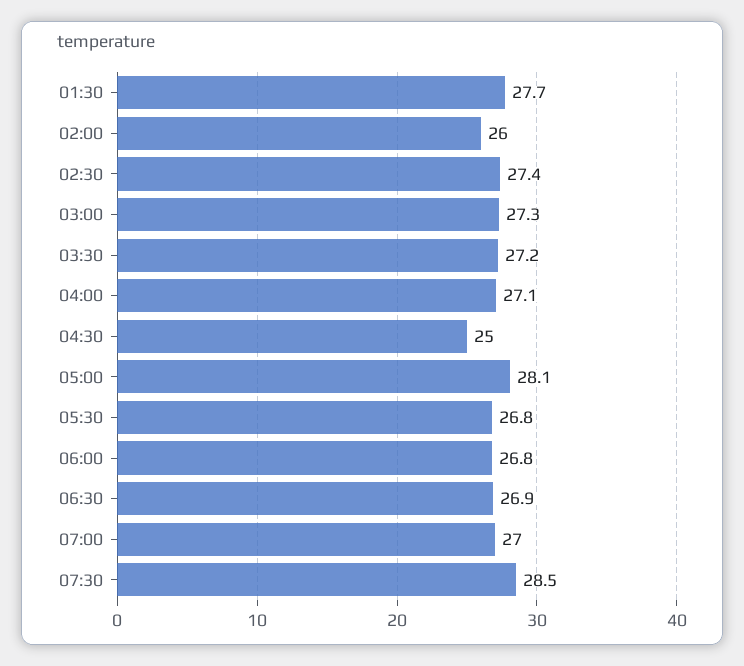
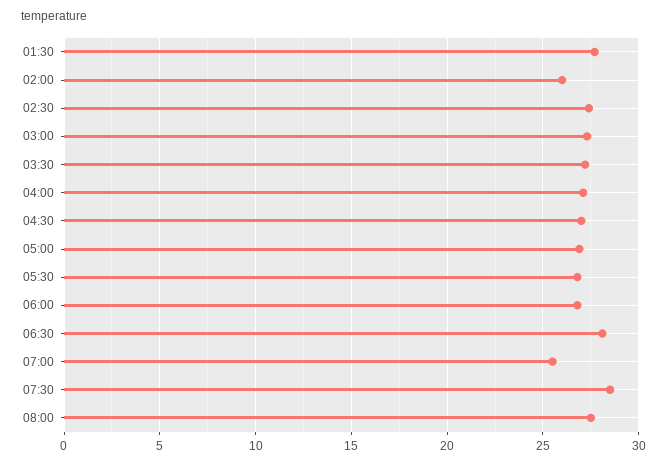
04:30: 25 -> 27
05:00: 28.1 -> 27
06:30: 26.9 -> 28
07:00: 27 -> 25.5
08:00: none -> 27.5

